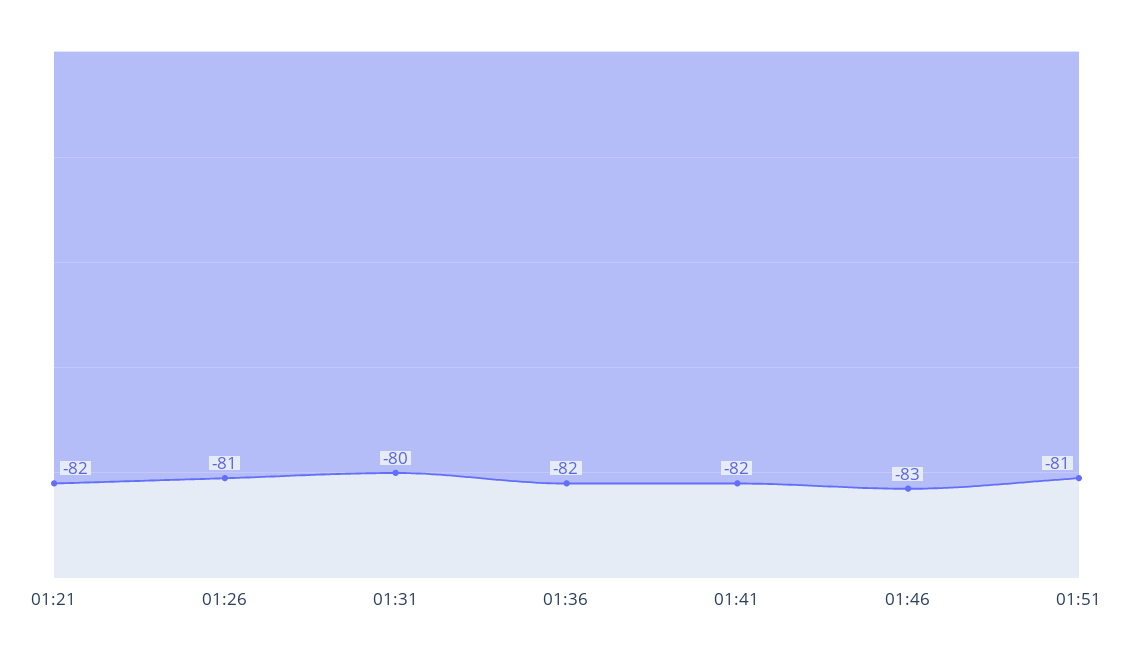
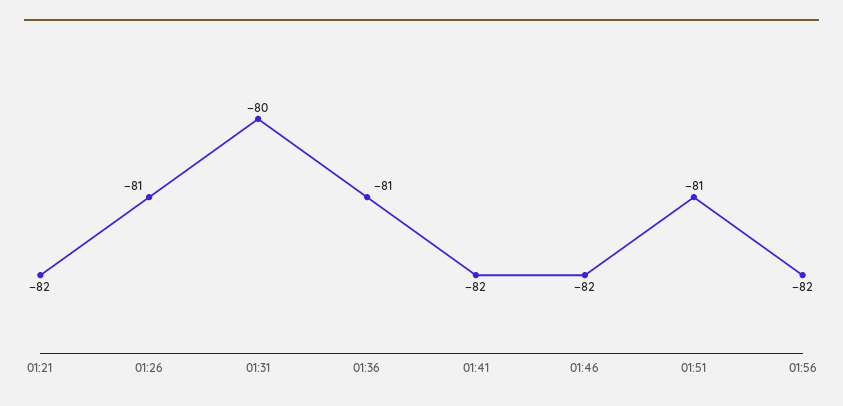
01:36: -82 -> -81
01:46: -83 -> -82
01:56: none -> -82

